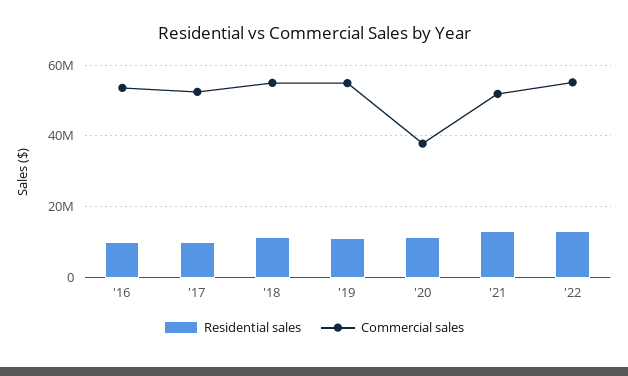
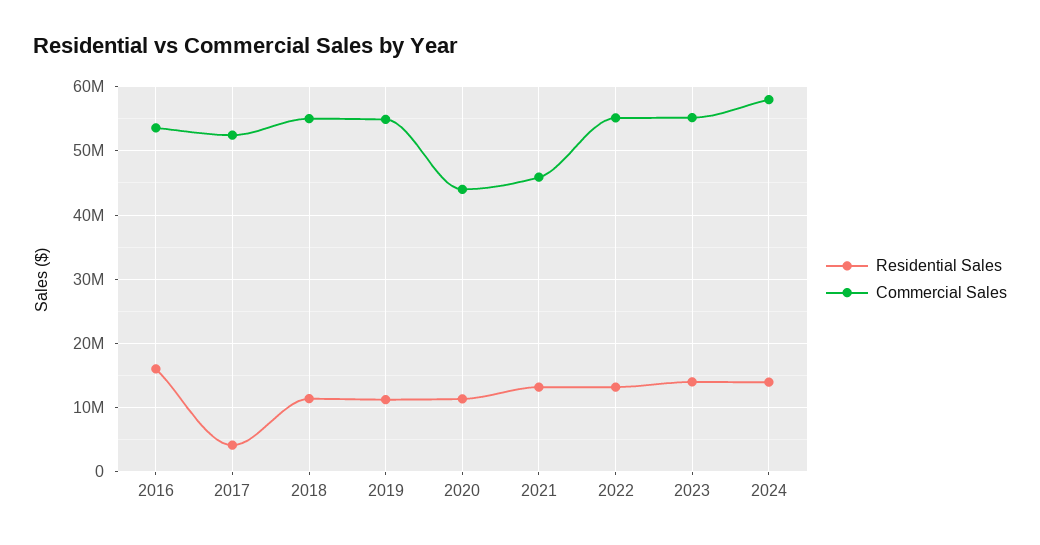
Residential sales, '16: 10000000 -> 16000000
Residential sales, '17: 10000000 -> 4000000
Commercial sales, '20: 38000000 -> 44000000
Commercial sales, '21: 52000000 -> 46000000
Residential sales, 2023: none -> 14000000
Commercial sales, 2023: none -> 55000000
Residential sales, 2024: none -> 14000000
Commercial sales, 2024: none -> 58000000

